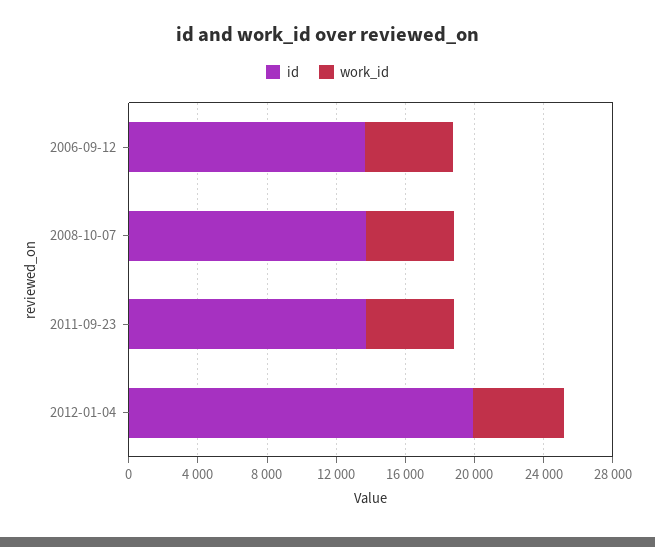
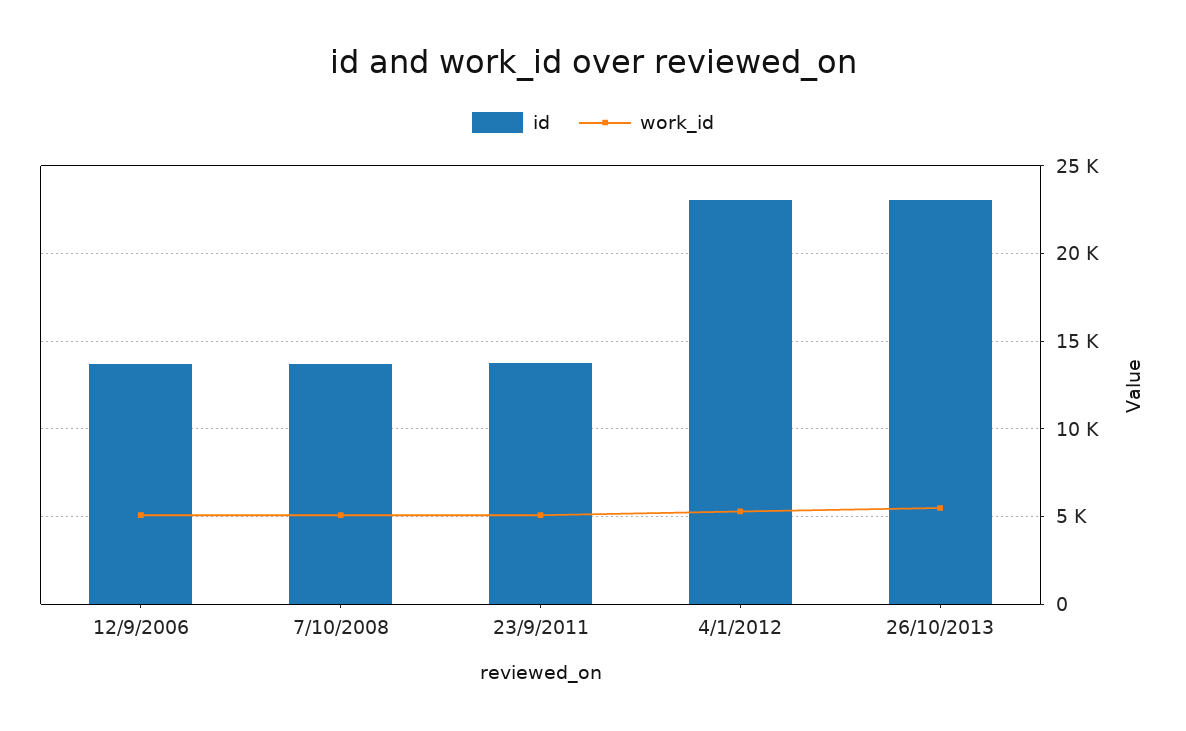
id, 2012-01-04: 20000 -> 23000
id, 26/10/2013: none -> 23000
work_id, 26/10/2013: none -> 5500

